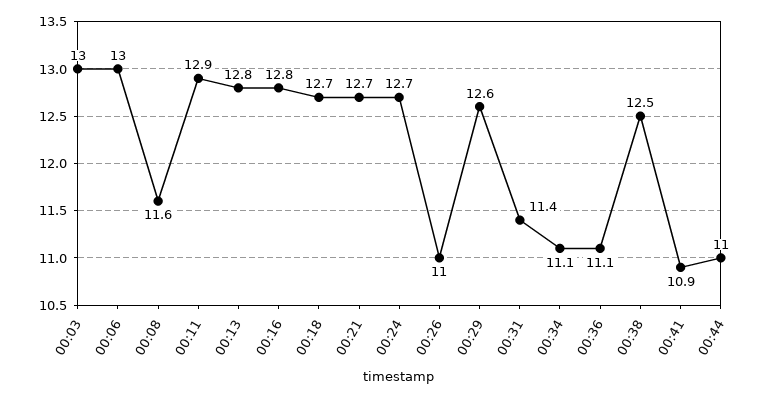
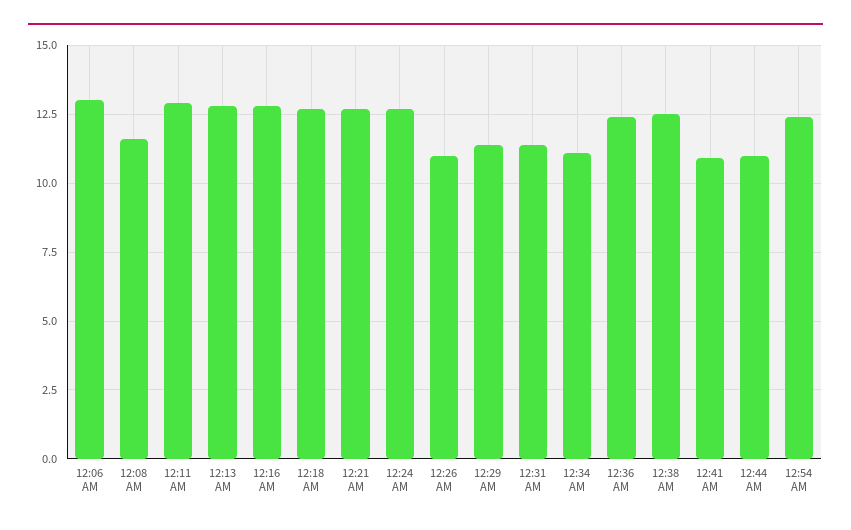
00:03: 13 -> none
00:29: 12.6 -> 11.5
00:36: 11.1 -> 12.5
12:54 AM: none -> 12.5

